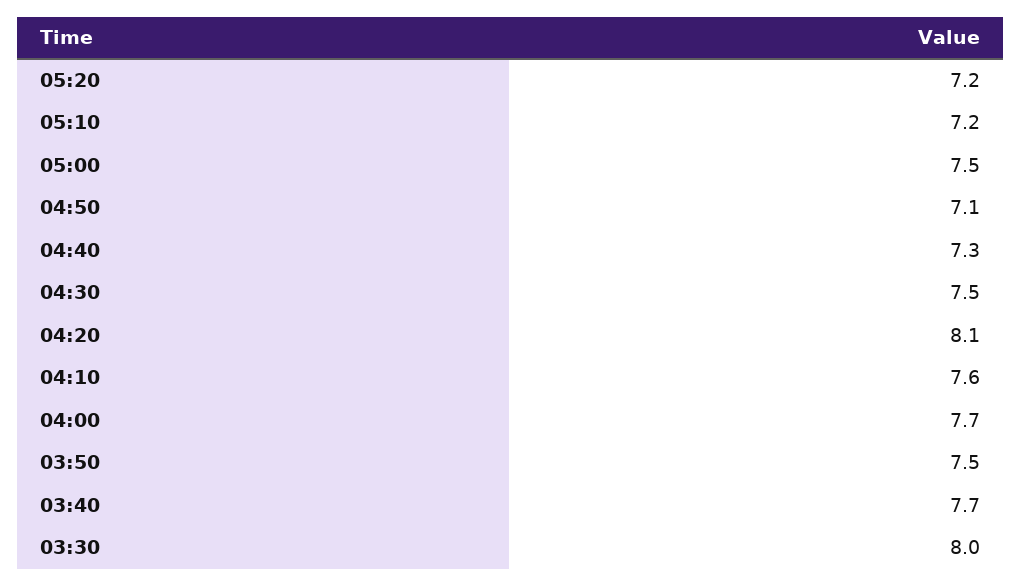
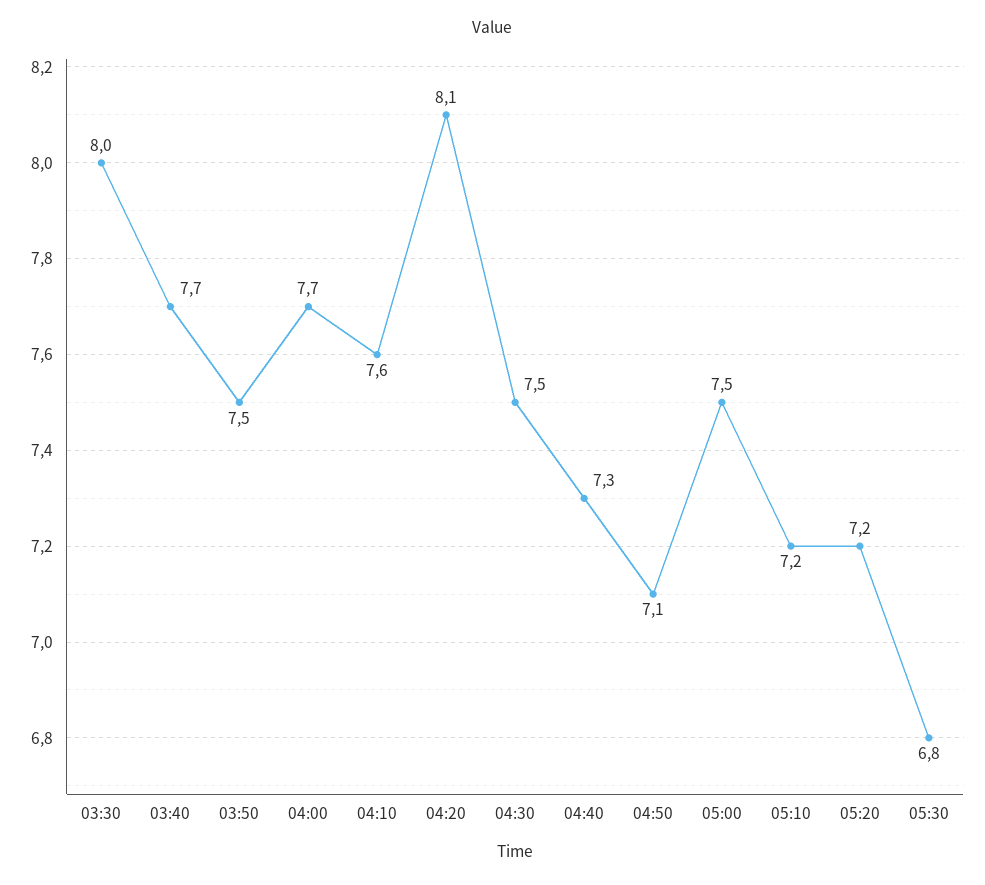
05:30: none -> 6.8

